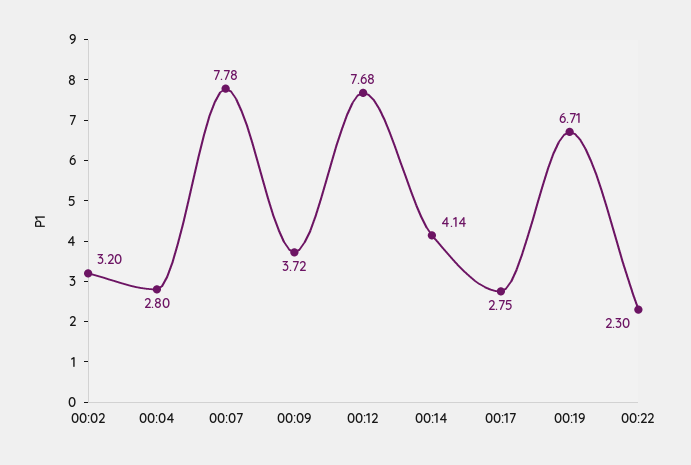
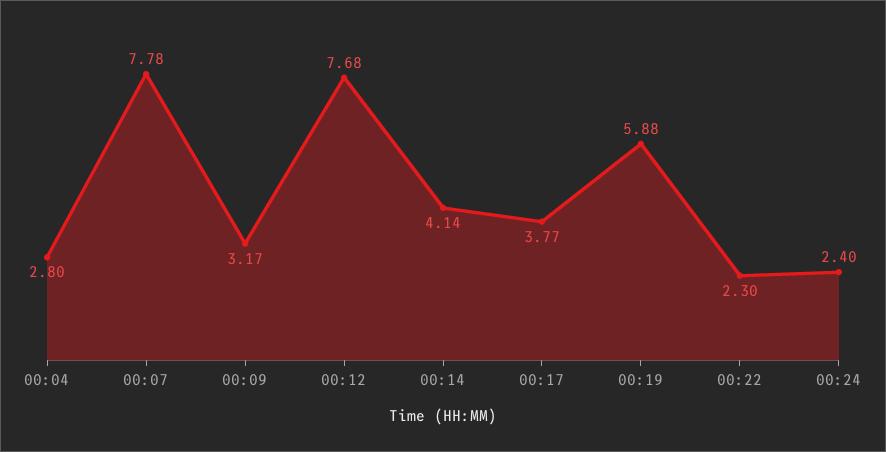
00:02: 3.2 -> none
00:09: 3.72 -> 3.17
00:17: 2.75 -> 3.77
00:19: 6.71 -> 5.88
00:24: none -> 2.4

